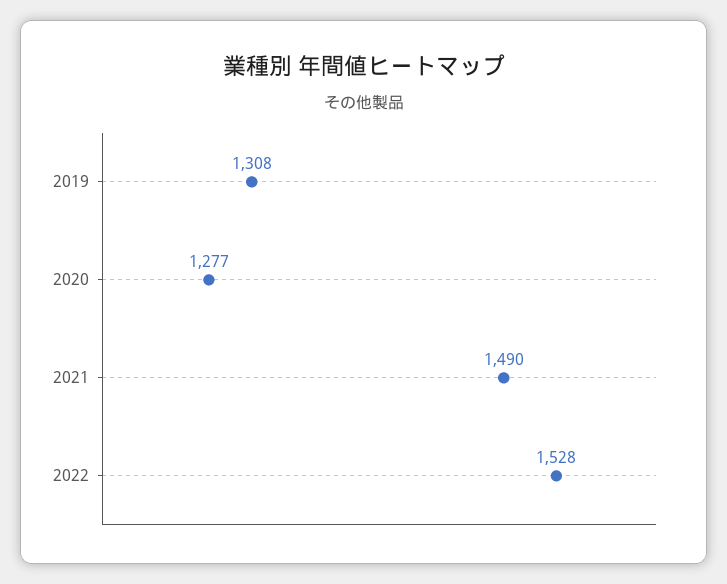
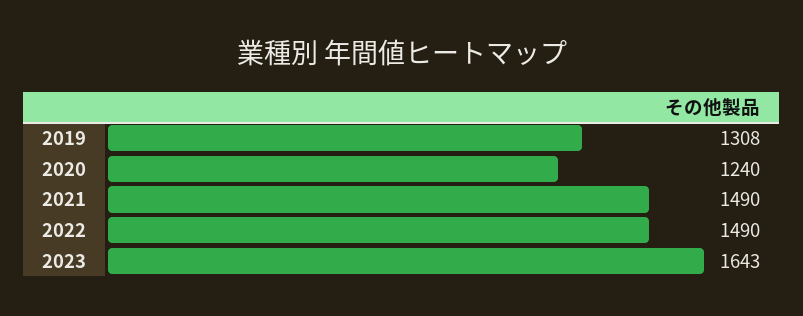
2020: 1277 -> 1240
2022: 1528 -> 1490
2023: none -> 1643

